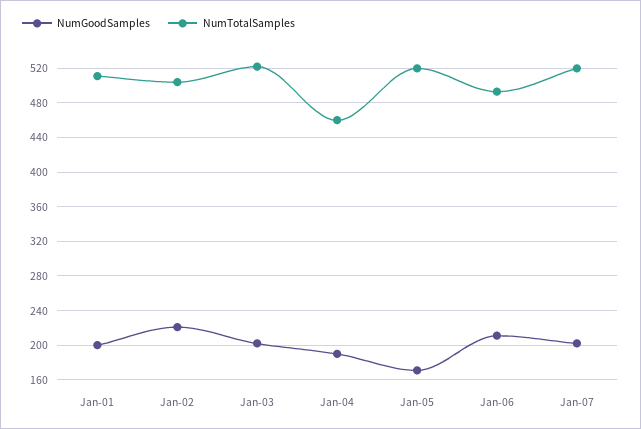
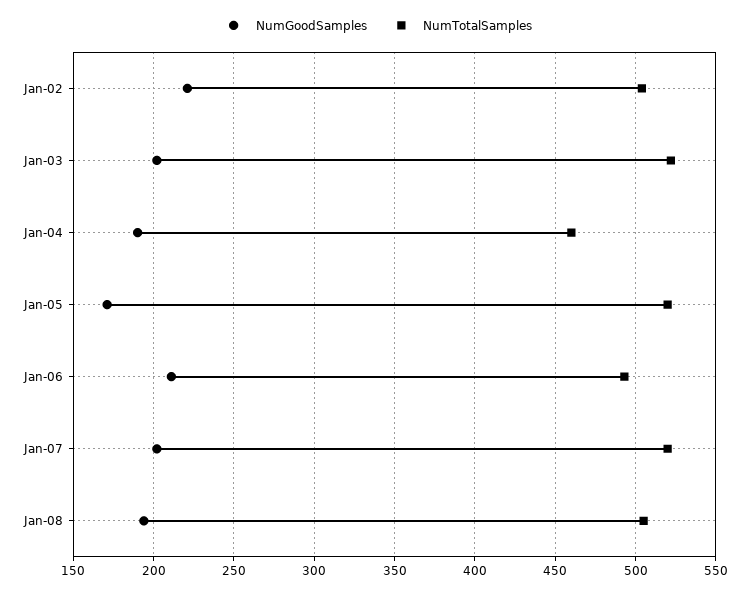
NumGoodSamples, Jan-01: 200 -> none
NumTotalSamples, Jan-01: 510 -> none
NumGoodSamples, Jan-08: none -> 195
NumTotalSamples, Jan-08: none -> 505

